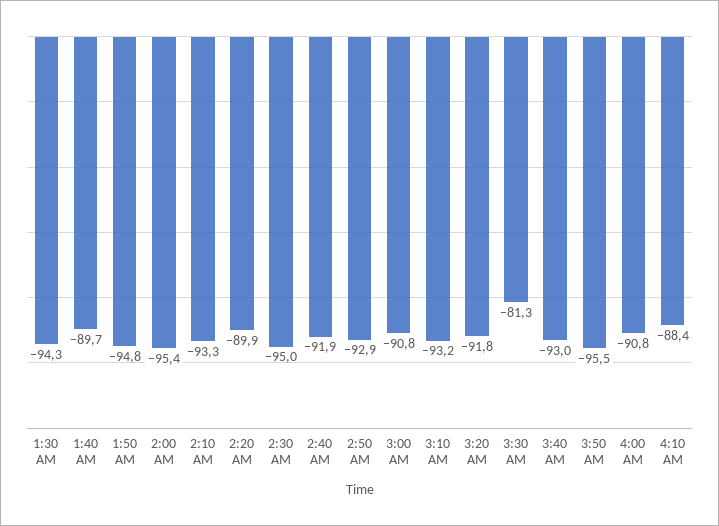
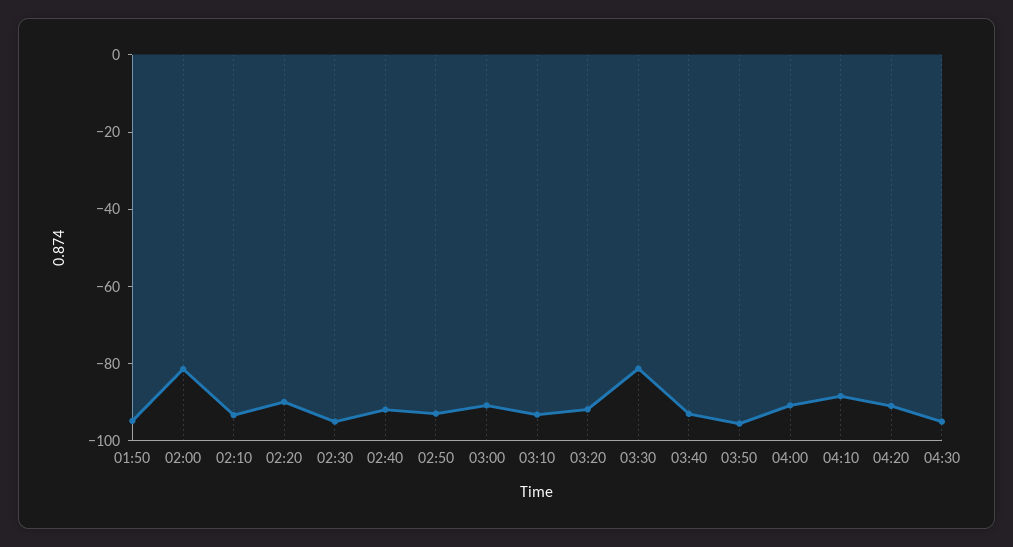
1:30 AM: -94.3 -> none
1:40 AM: -89.7 -> none
2:00 AM: -95.4 -> -80
04:20: none -> -90
04:30: none -> -95

